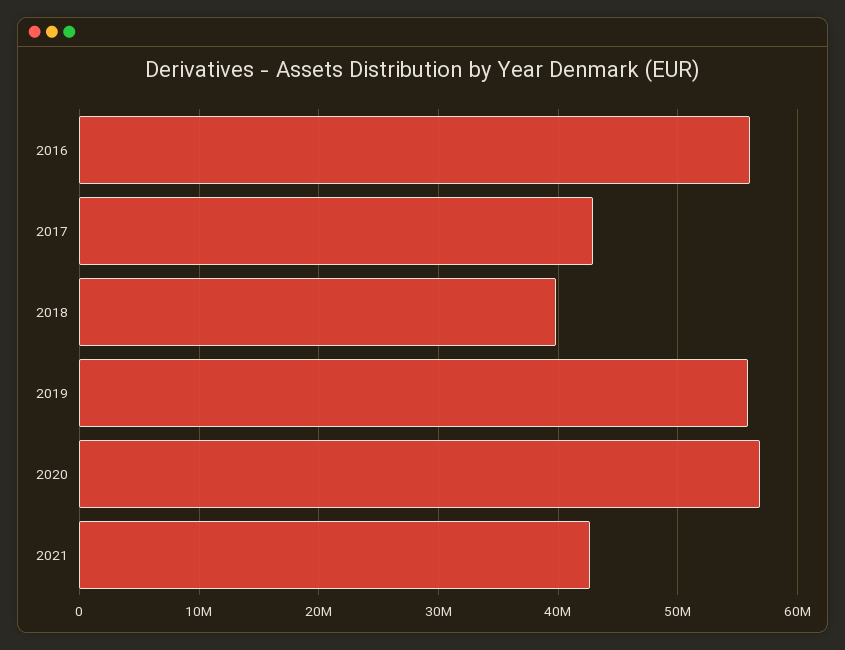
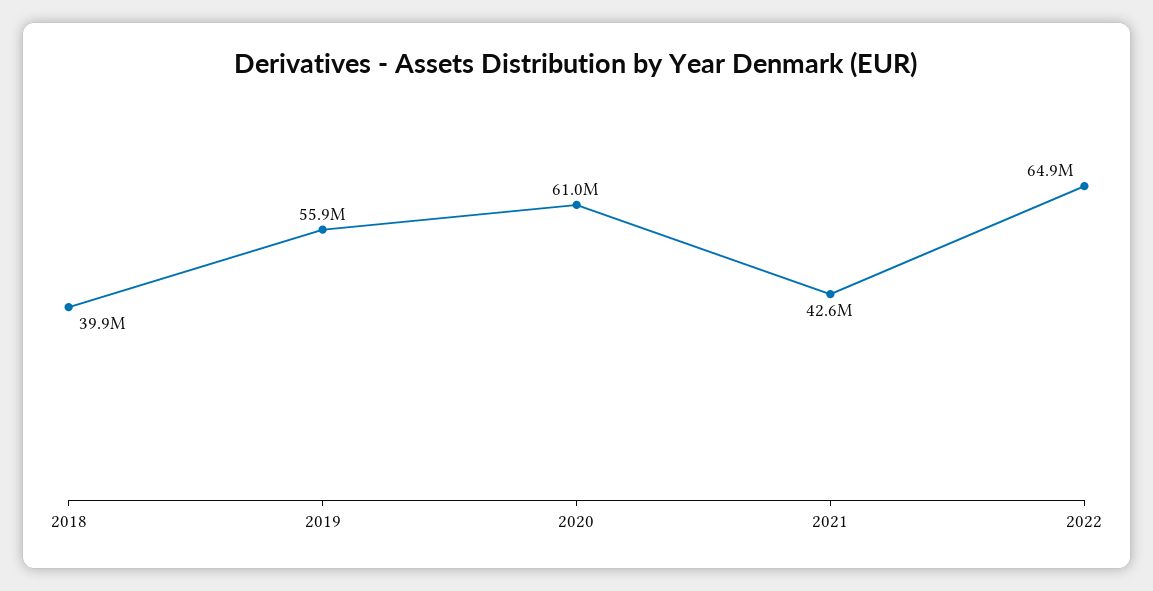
2016: 56000000 -> none
2017: 43000000 -> none
2020: 57000000 -> 61000000
2022: none -> 64900000

